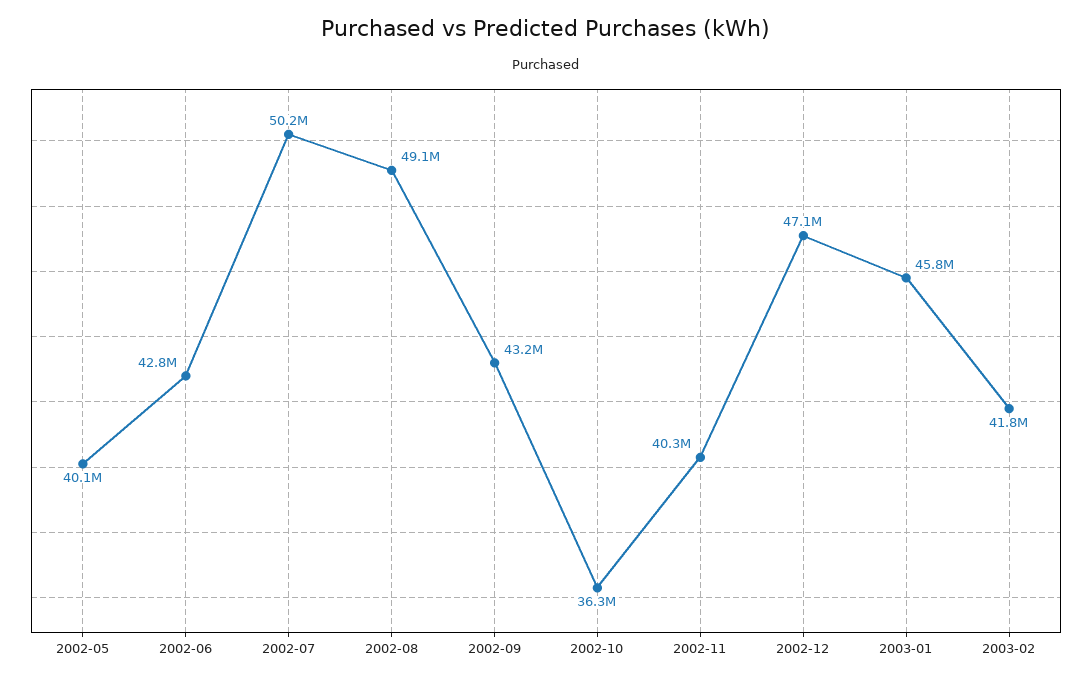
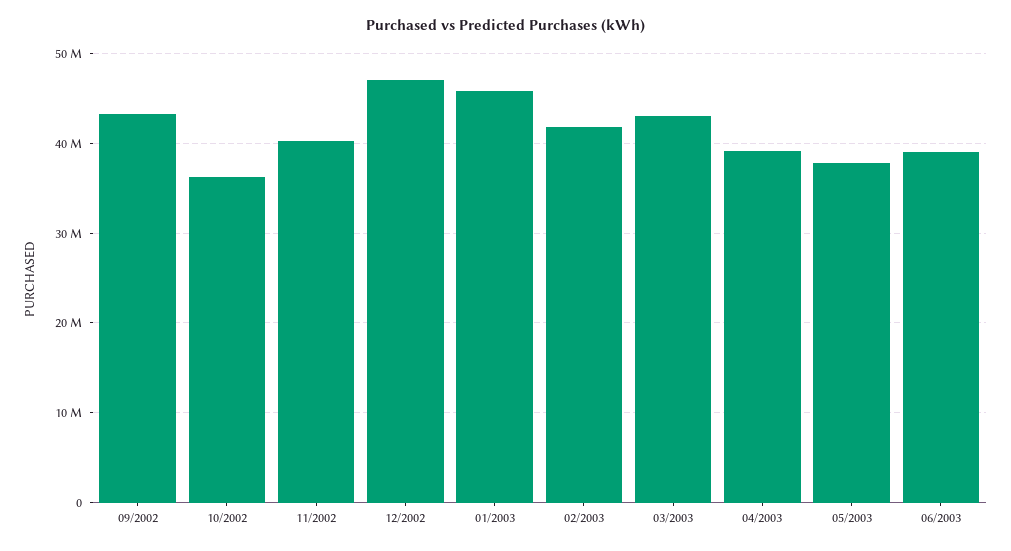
2002-05: 40100000 -> none
2002-06: 42800000 -> none
2002-07: 50200000 -> none
2002-08: 49100000 -> none
03/2003: none -> 43000000
04/2003: none -> 39000000
05/2003: none -> 38000000
06/2003: none -> 39000000

